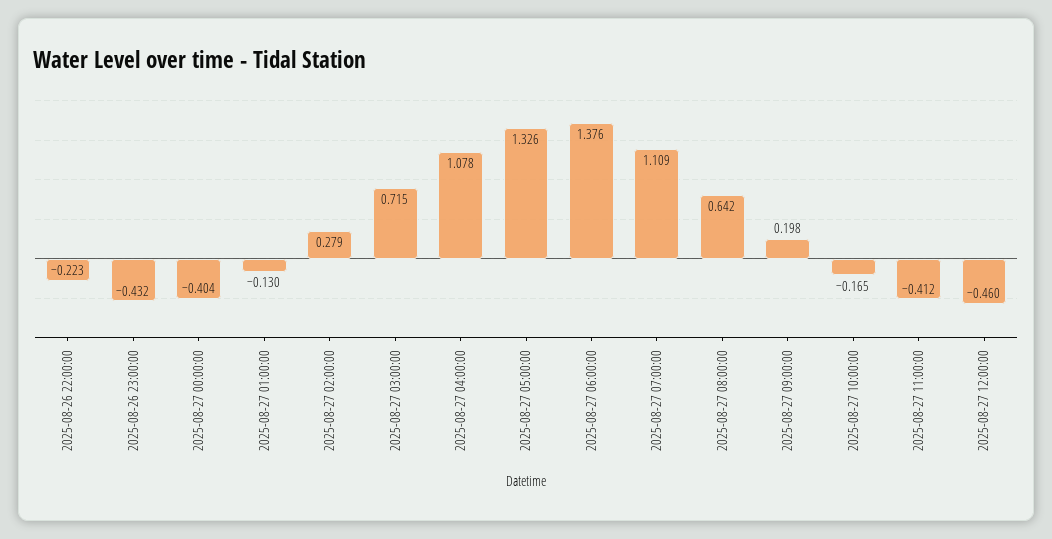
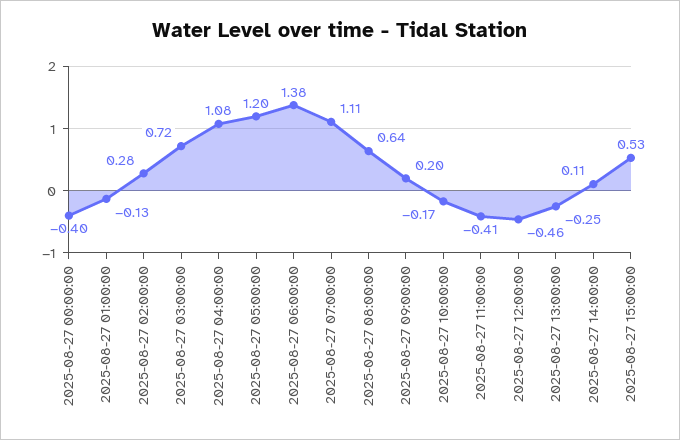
2025-08-26 22:00:00: -0.223 -> none
2025-08-26 23:00:00: -0.432 -> none
2025-08-27 05:00:00: 1.326 -> 1.2
2025-08-27 13:00:00: none -> -0.25
2025-08-27 14:00:00: none -> 0.11
2025-08-27 15:00:00: none -> 0.53

